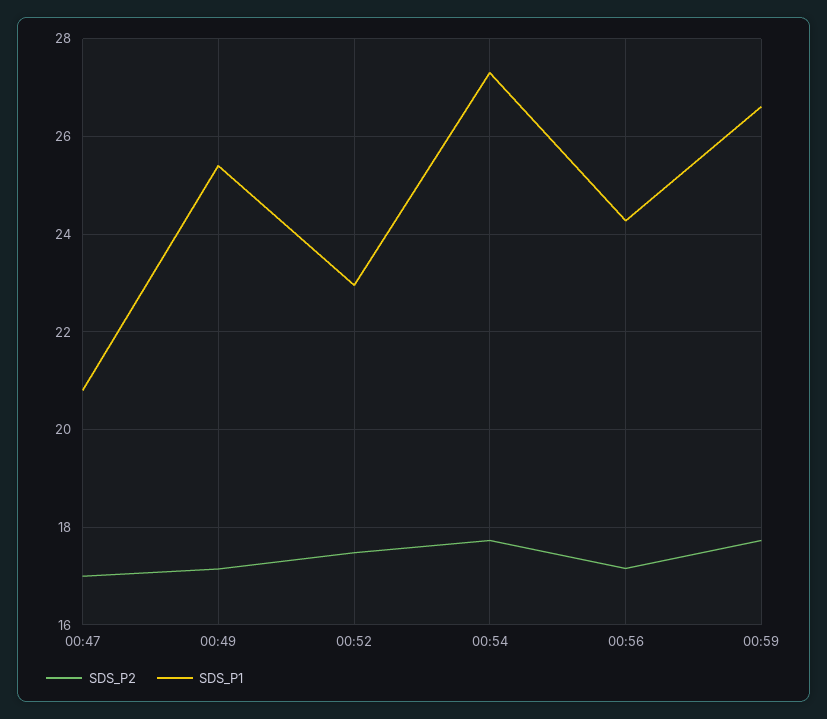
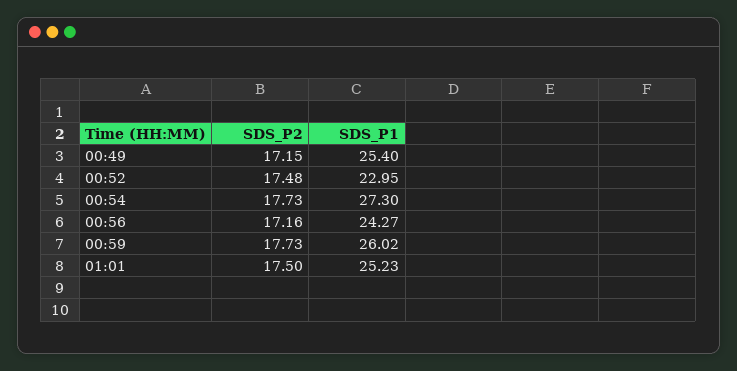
SDS_P2, 00:47: 17 -> none
SDS_P1, 00:47: 20.8 -> none
SDS_P1, 00:59: 26.6 -> 26.02
SDS_P2, 01:01: none -> 17.5
SDS_P1, 01:01: none -> 25.23

